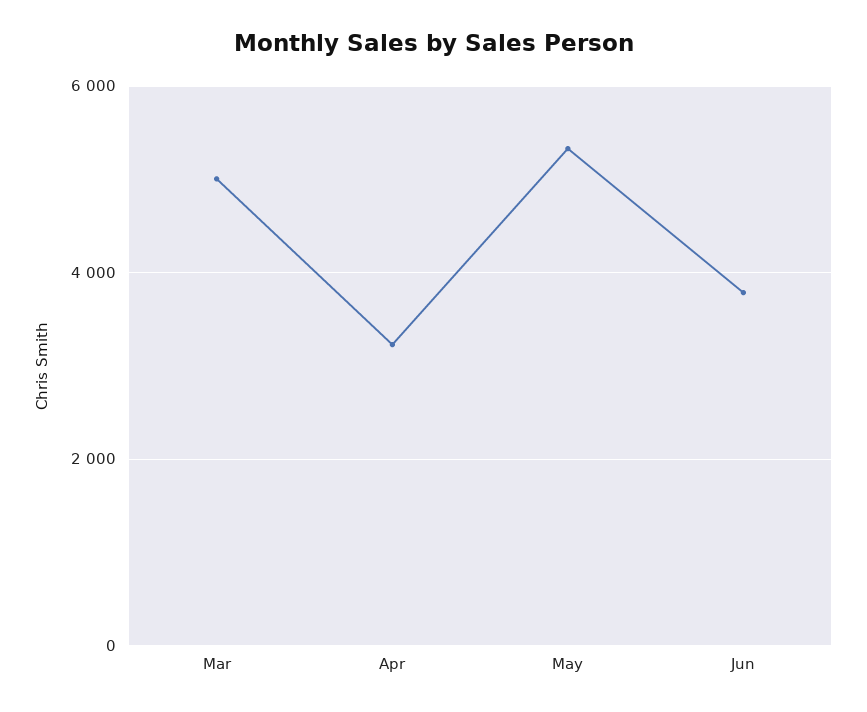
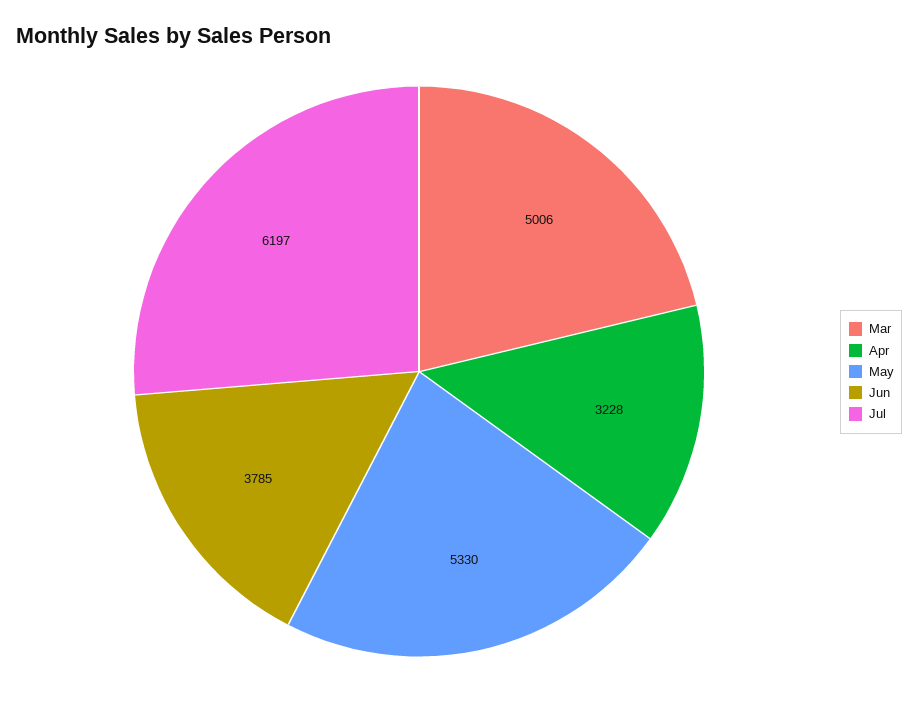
Jul: none -> 6197

